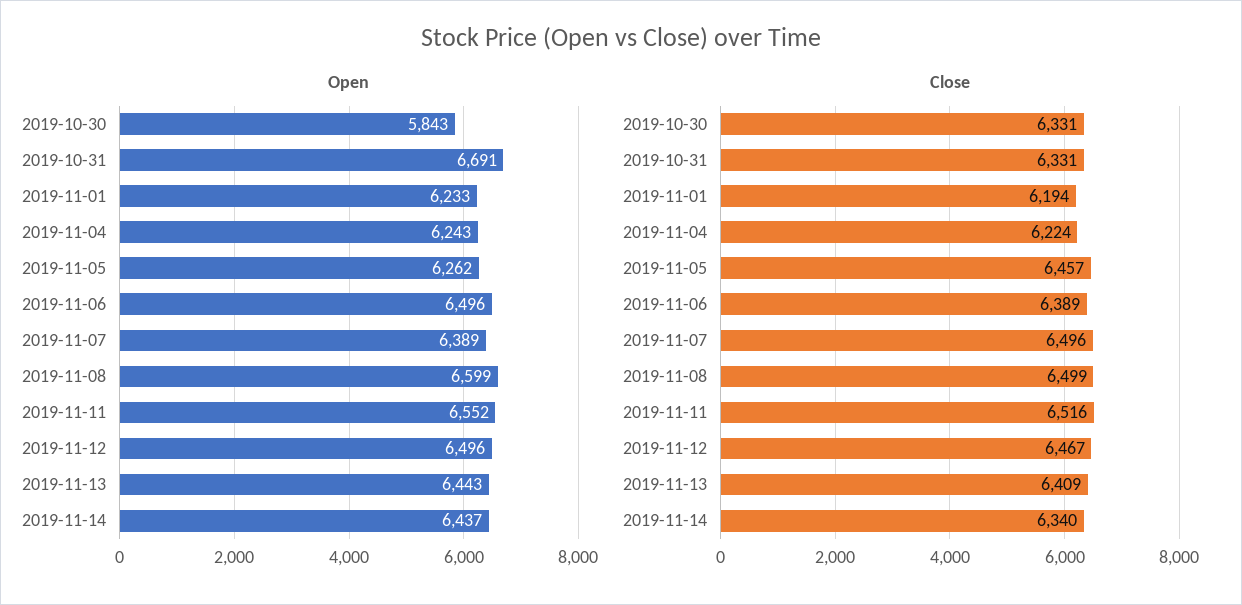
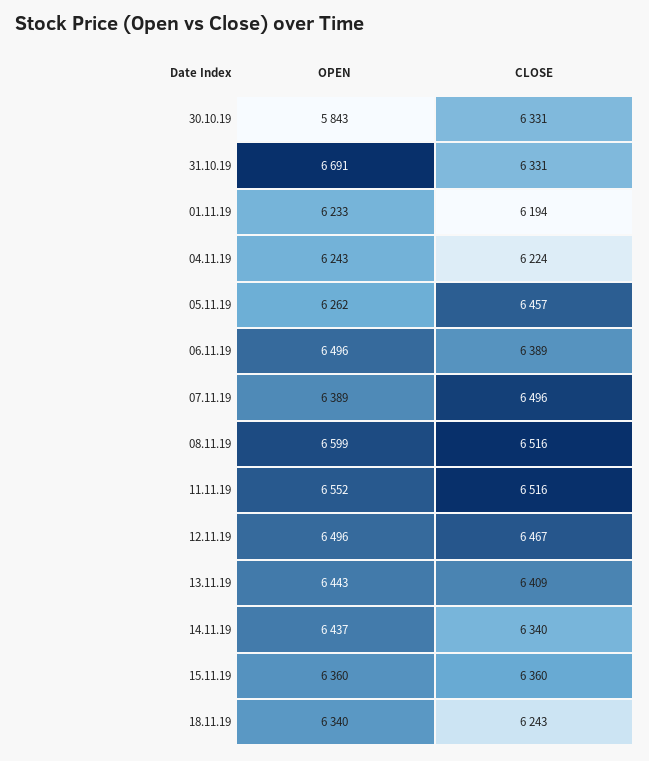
Close, 2019-11-08: 6499 -> 6516
Open, 15.11.19: none -> 6360
Close, 15.11.19: none -> 6360
Open, 18.11.19: none -> 6340
Close, 18.11.19: none -> 6243

